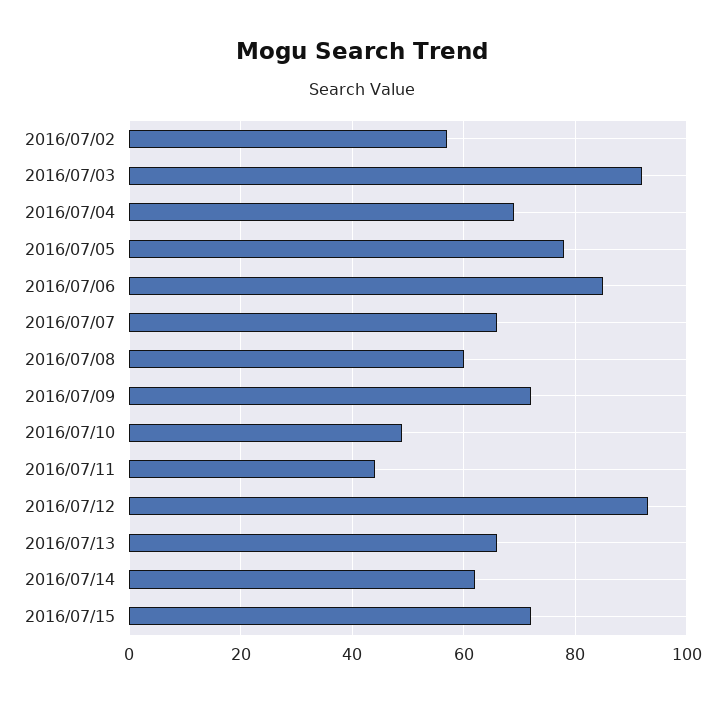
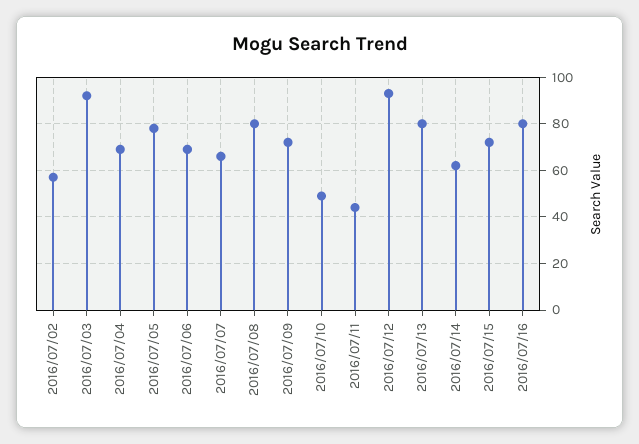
2016/07/06: 85 -> 70
2016/07/08: 60 -> 80
2016/07/13: 65 -> 80
2016/07/16: none -> 80

